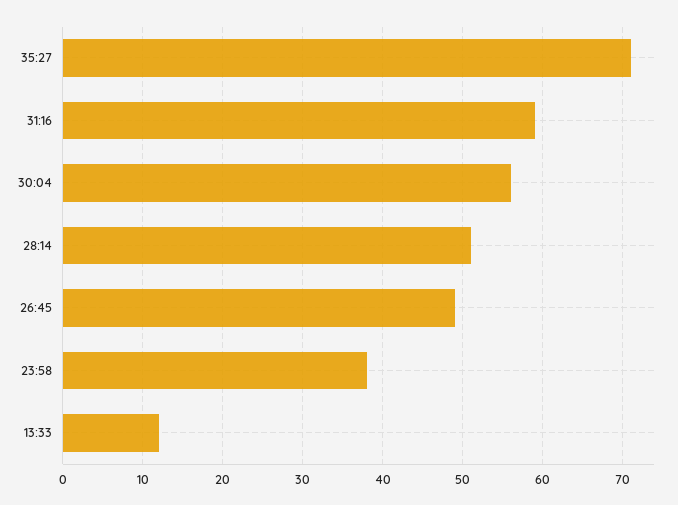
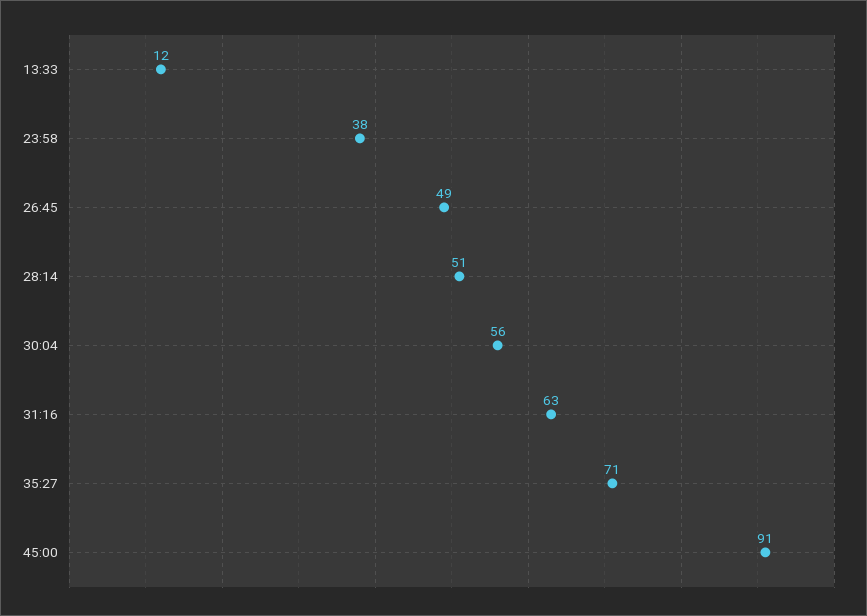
31:16: 59 -> 63
45:00: none -> 91

